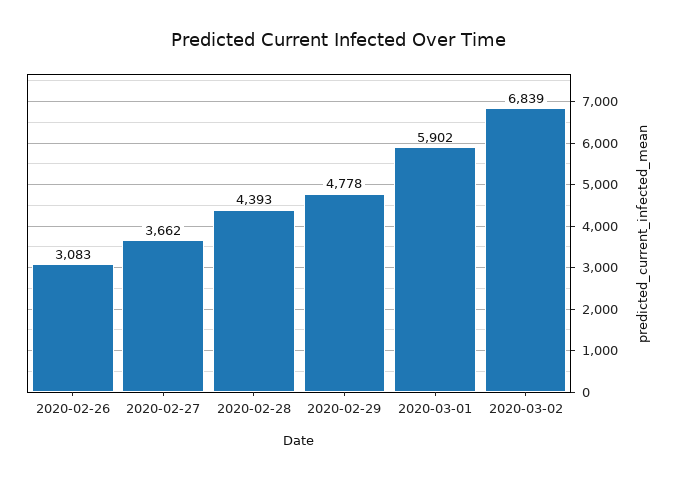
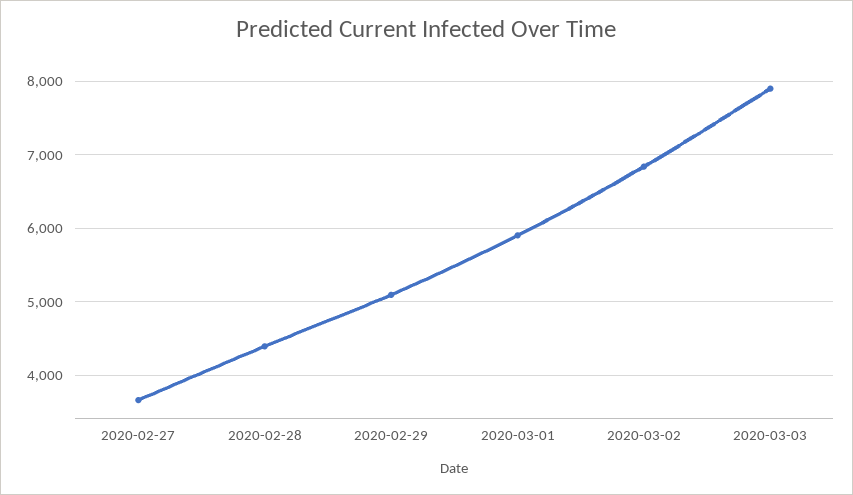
2020-02-26: 3083 -> none
2020-02-29: 4778 -> 5100
2020-03-03: none -> 7900

